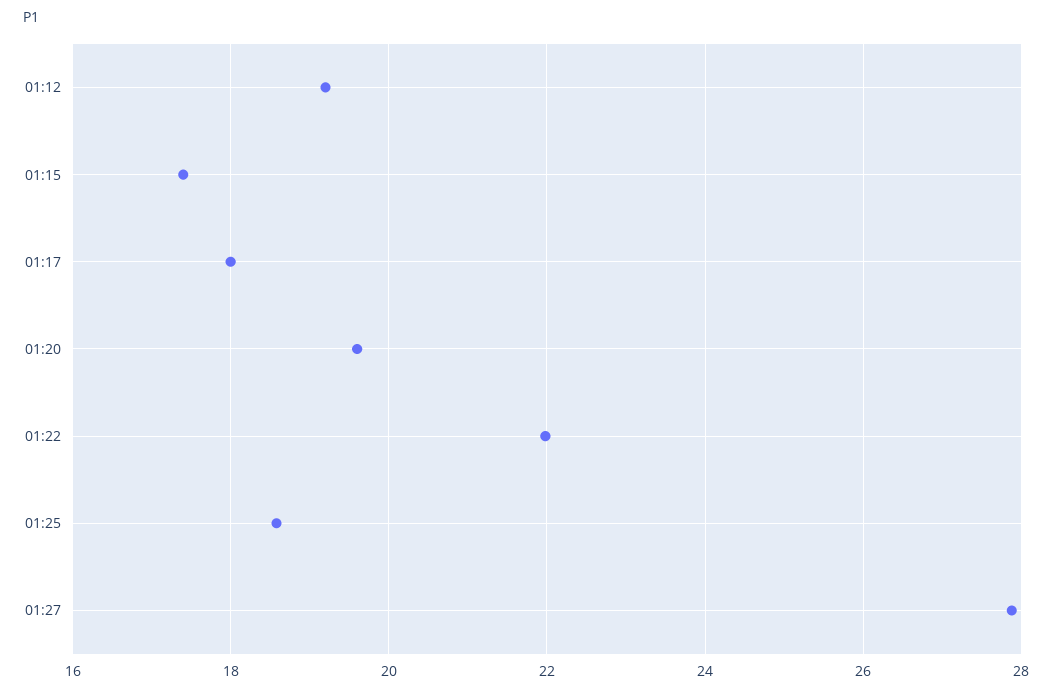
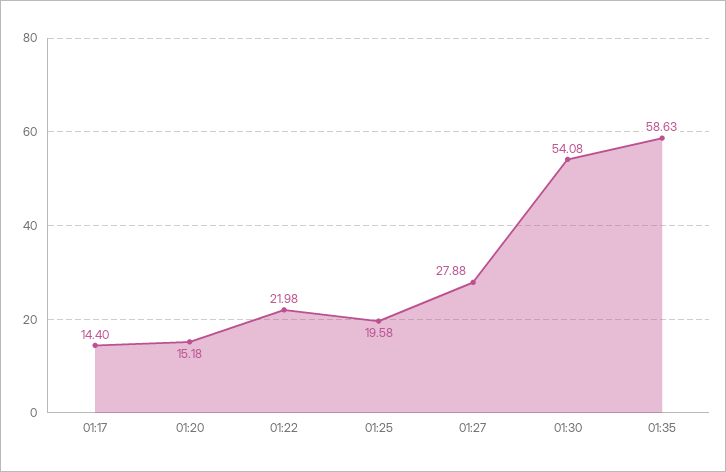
01:12: 19.2 -> none
01:15: 17.4 -> none
01:17: 18 -> 14.4
01:20: 19.6 -> 15.18
01:25: 18.6 -> 19.58
01:30: none -> 54.08
01:35: none -> 58.63

